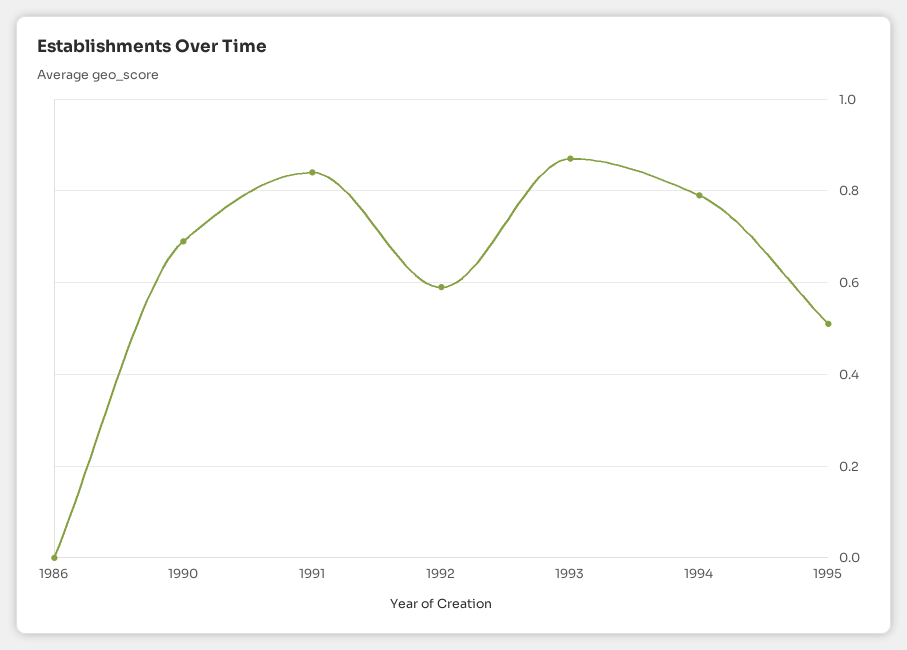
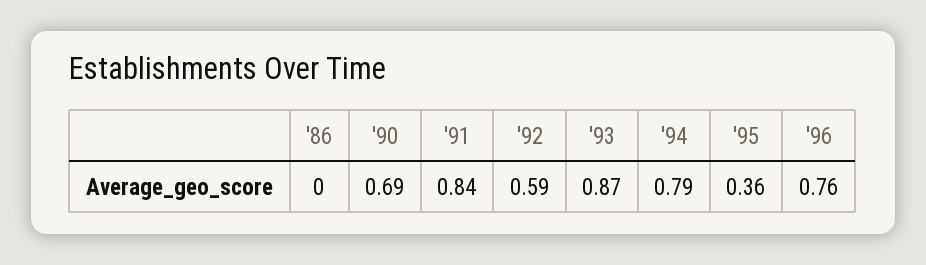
1995: 0.5 -> 0.36
'96: none -> 0.76

